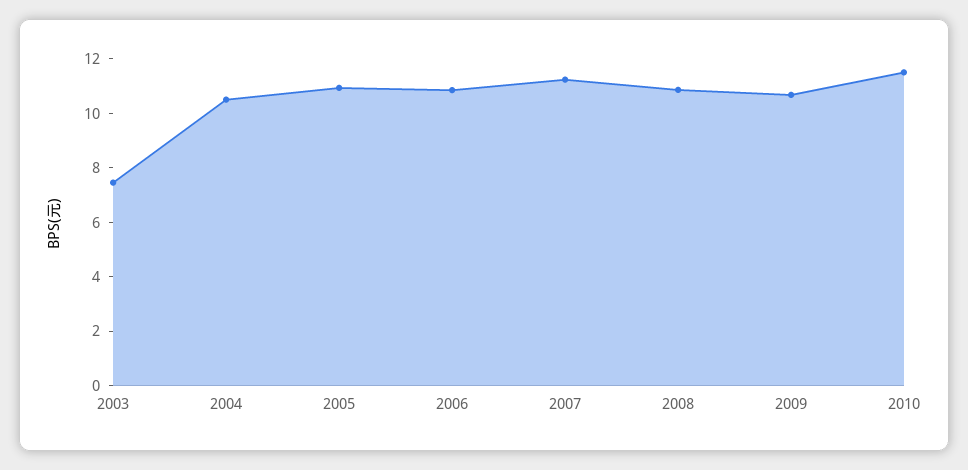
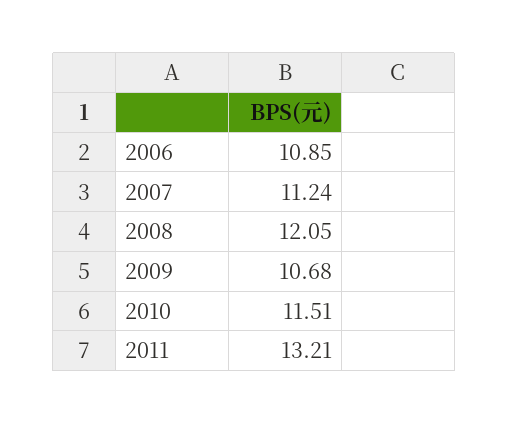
2003: 7.5 -> none
2004: 10.5 -> none
2005: 11 -> none
2008: 11 -> 12.05
2011: none -> 13.21

